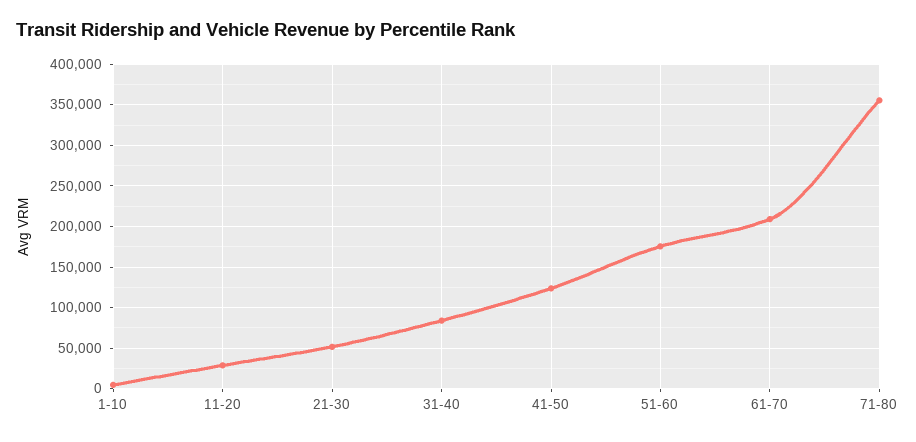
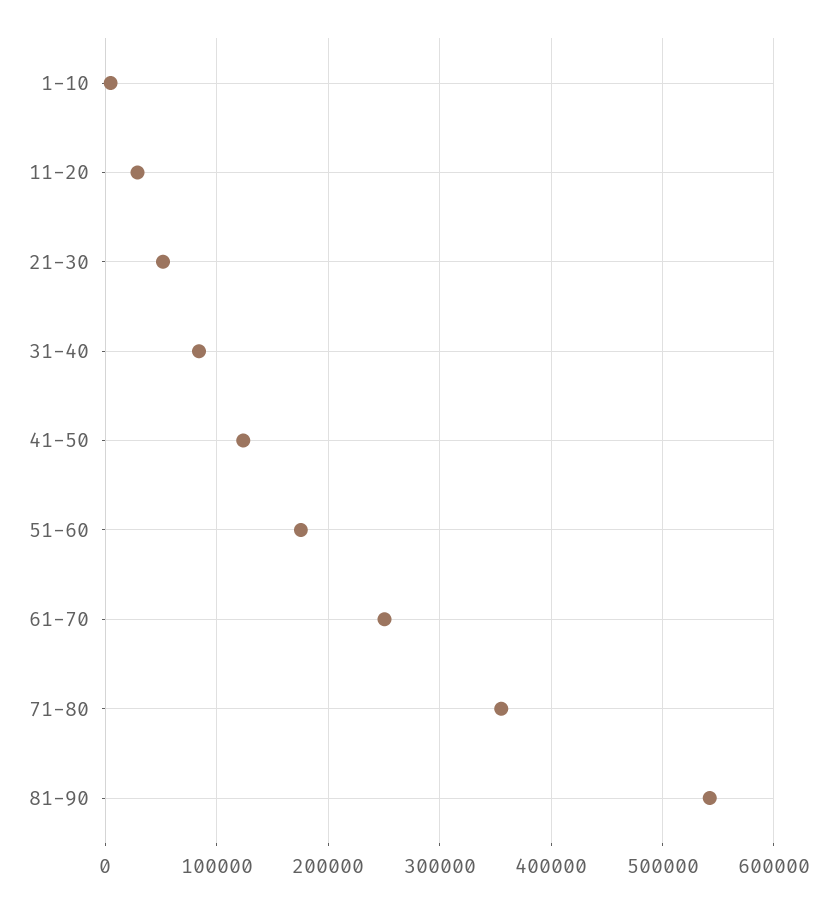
61-70: 210000 -> 250000
81-90: none -> 540000

